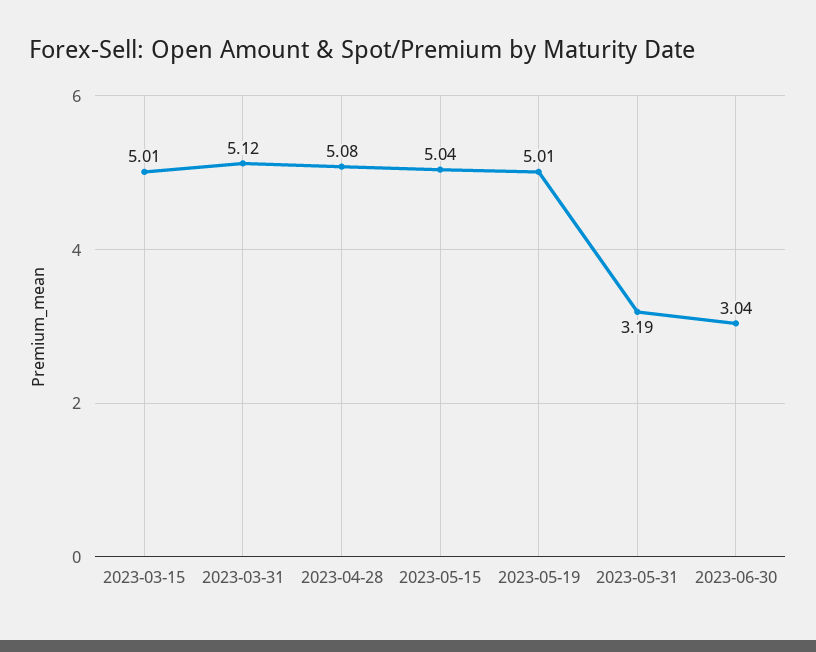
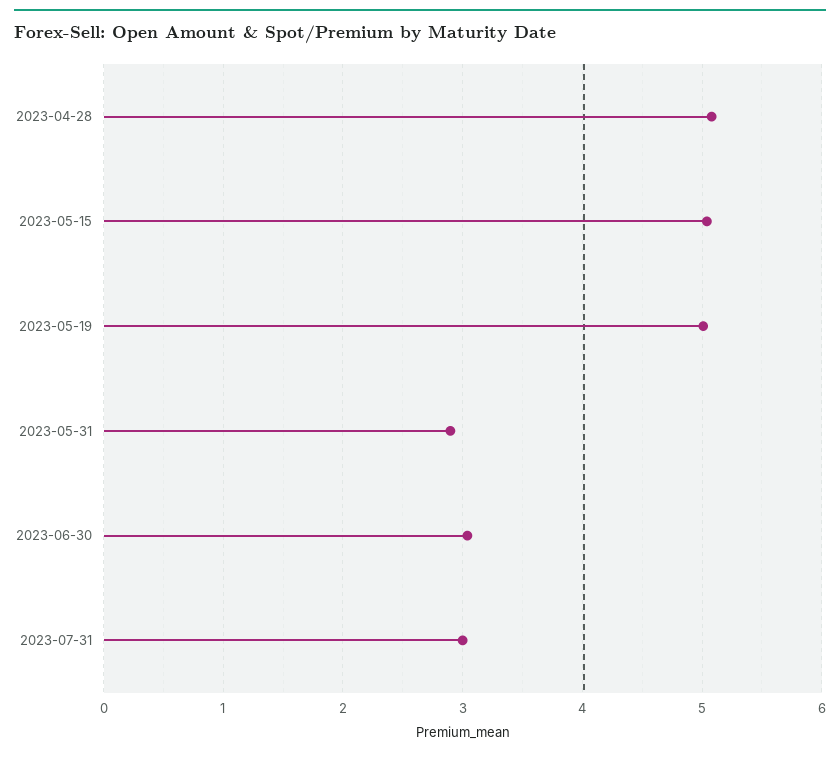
2023-03-15: 5.01 -> none
2023-03-31: 5.12 -> none
2023-05-31: 3.19 -> 2.9
2023-07-31: none -> 3

